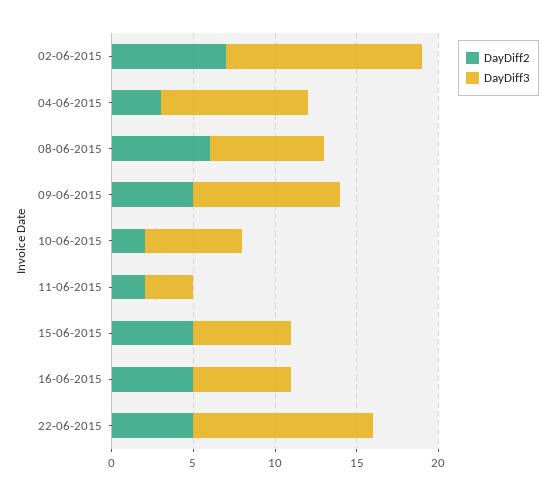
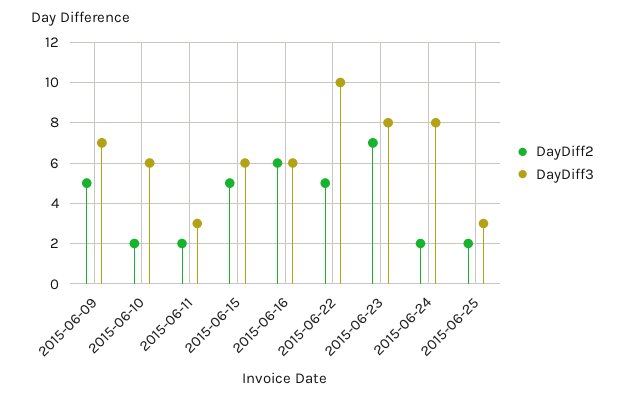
DayDiff2, 02-06-2015: 7 -> none
DayDiff3, 02-06-2015: 12 -> none
DayDiff2, 04-06-2015: 3 -> none
DayDiff3, 04-06-2015: 9 -> none
DayDiff2, 08-06-2015: 6 -> none
DayDiff3, 08-06-2015: 7 -> none
DayDiff3, 09-06-2015: 9 -> 7
DayDiff2, 16-06-2015: 5 -> 6
DayDiff3, 22-06-2015: 11 -> 10
DayDiff2, 2015-06-23: none -> 7
DayDiff3, 2015-06-23: none -> 8
DayDiff2, 2015-06-24: none -> 2
DayDiff3, 2015-06-24: none -> 8
DayDiff2, 2015-06-25: none -> 2
DayDiff3, 2015-06-25: none -> 3

